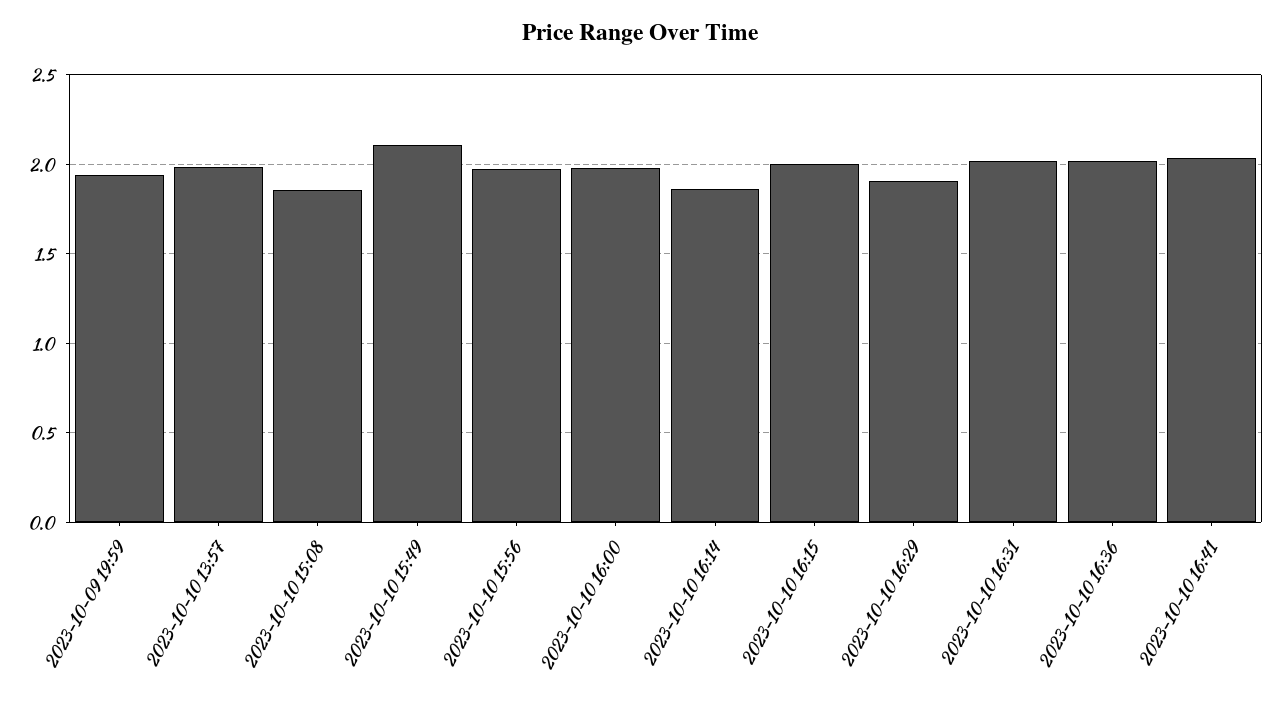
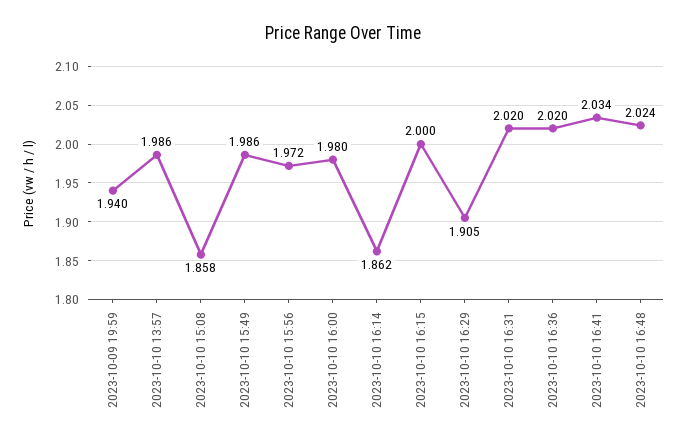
2023-10-10 15:49: 2.1 -> 1.986
2023-10-10 16:48: none -> 2.024

